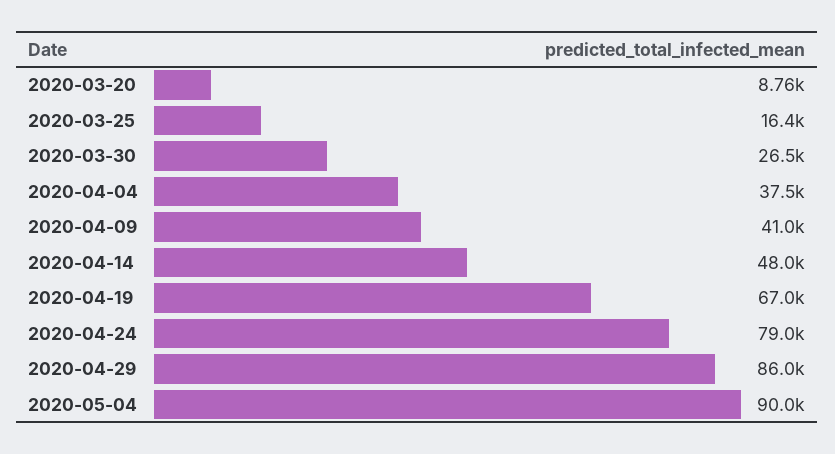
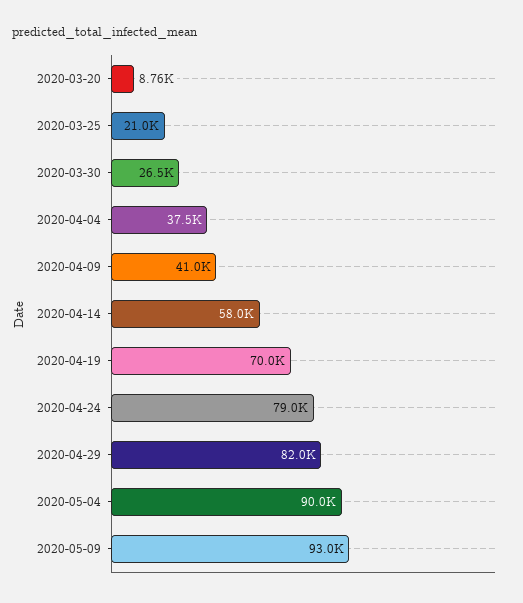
2020-03-25: 16400 -> 21000
2020-04-14: 48000 -> 58000
2020-04-19: 67000 -> 70000
2020-04-29: 86000 -> 82000
2020-05-09: none -> 93000

